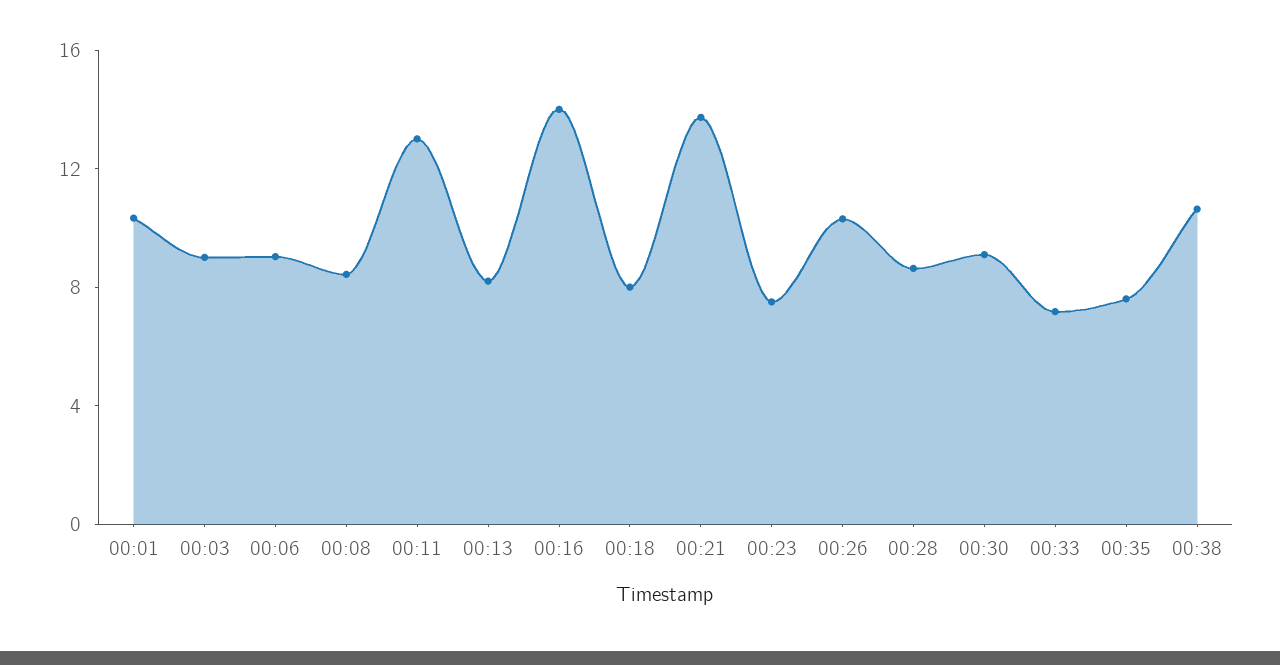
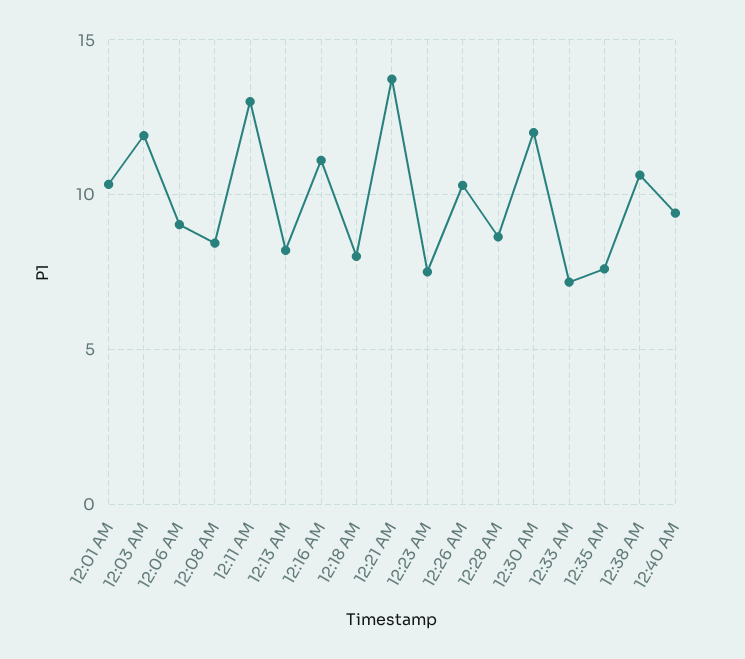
00:03: 9 -> 12
00:16: 14 -> 11
00:30: 9 -> 12
12:40 AM: none -> 9.5

